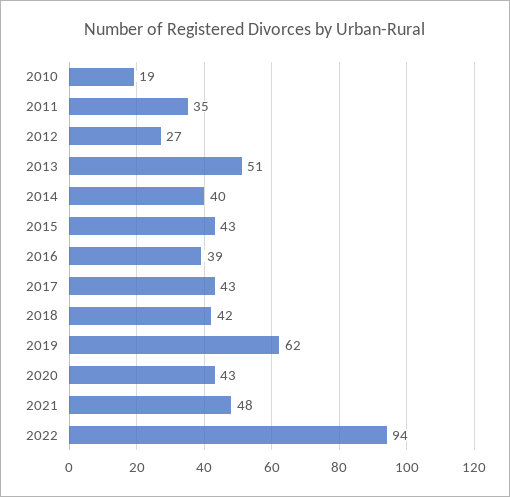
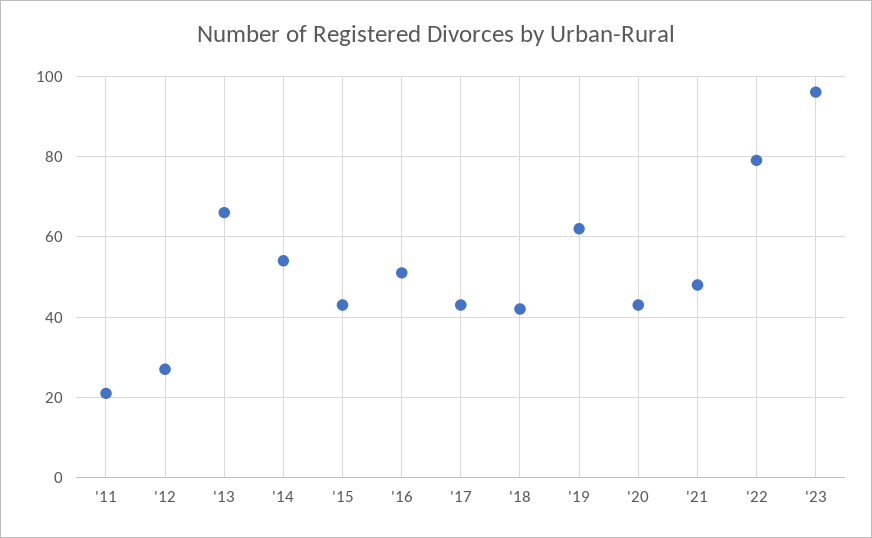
2010: 19 -> none
2011: 35 -> 20
2013: 51 -> 65
2014: 40 -> 55
2016: 39 -> 50
2022: 94 -> 80
'23: none -> 95

